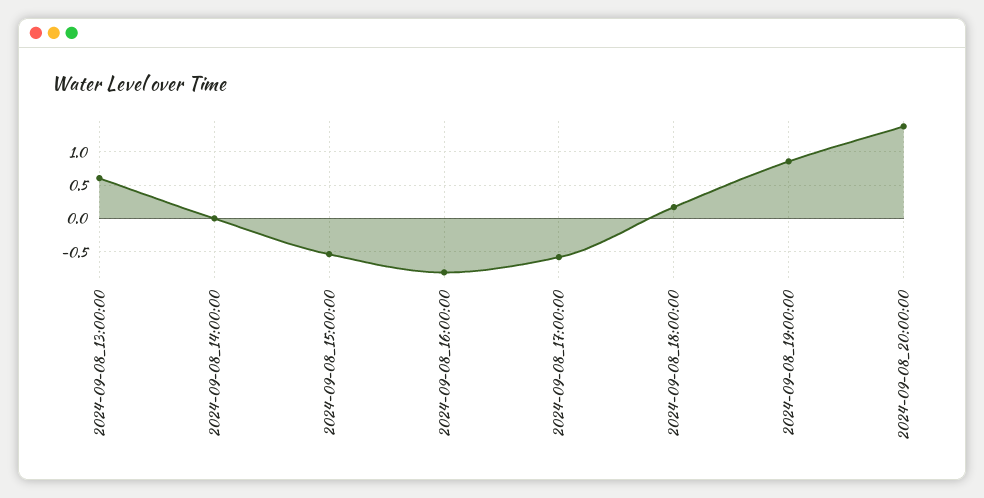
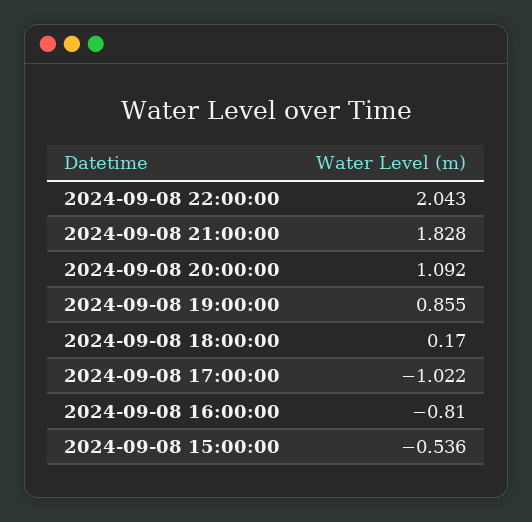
2024-09-08_13:00:00: 0.6 -> none
2024-09-08_14:00:00: 0 -> none
2024-09-08_17:00:00: -0.6 -> -1.022
2024-09-08_20:00:00: 1.4 -> 1.092
2024-09-08 22:00:00: none -> 2.043
2024-09-08 21:00:00: none -> 1.828

